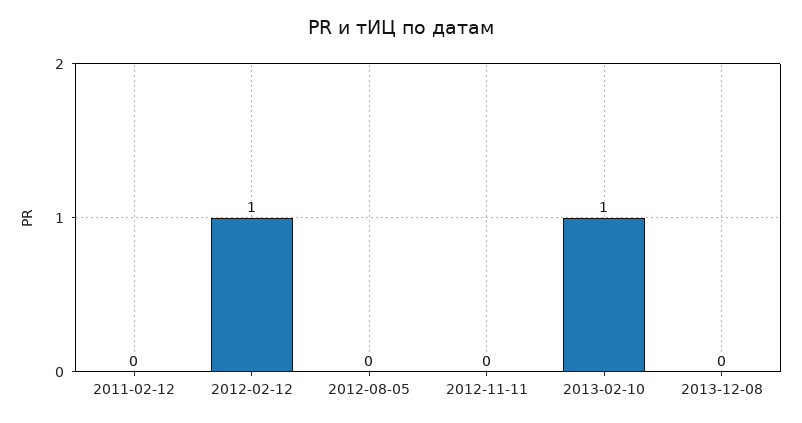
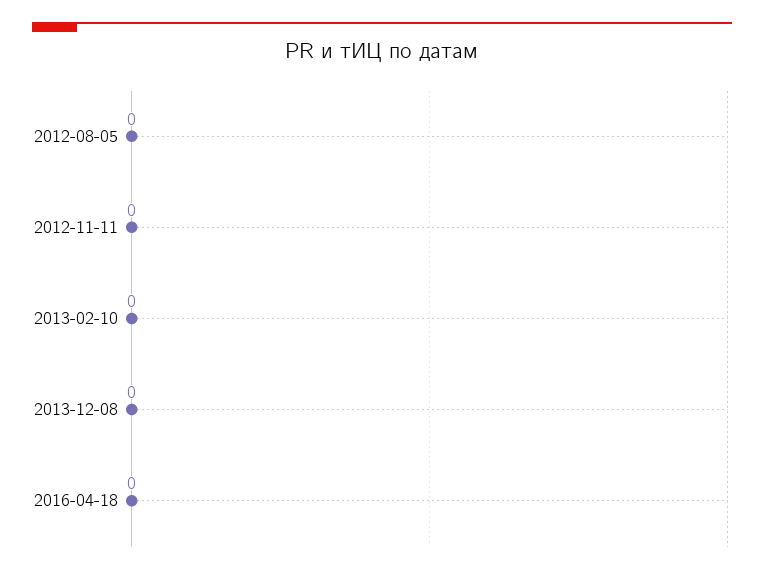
2011-02-12: 0 -> none
2012-02-12: 1 -> none
2013-02-10: 1 -> 0
2016-04-18: none -> 0

